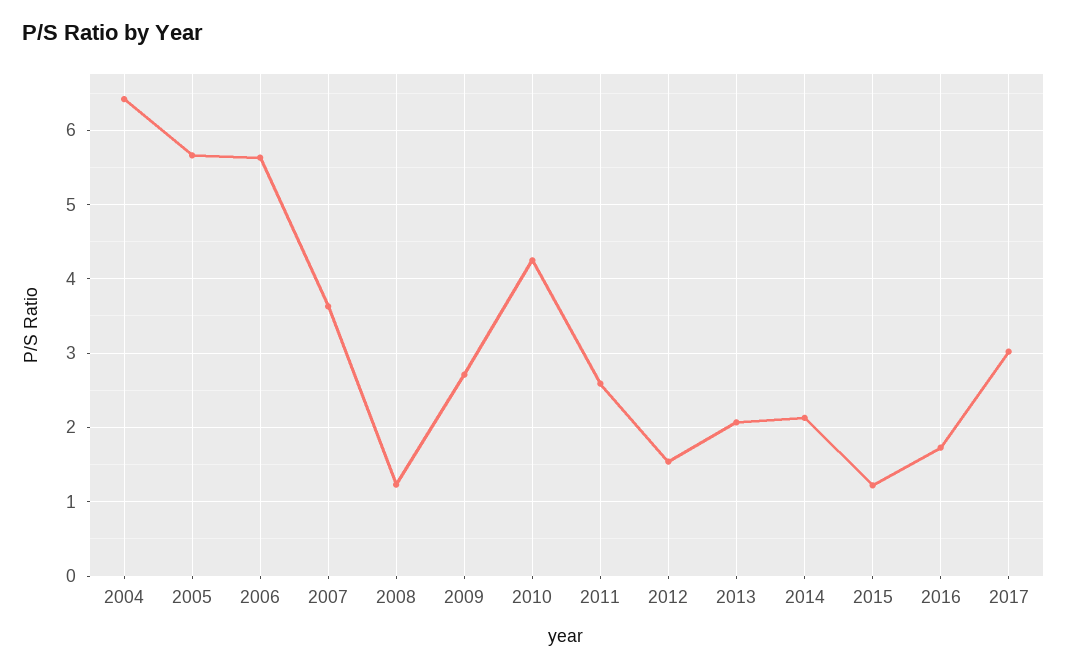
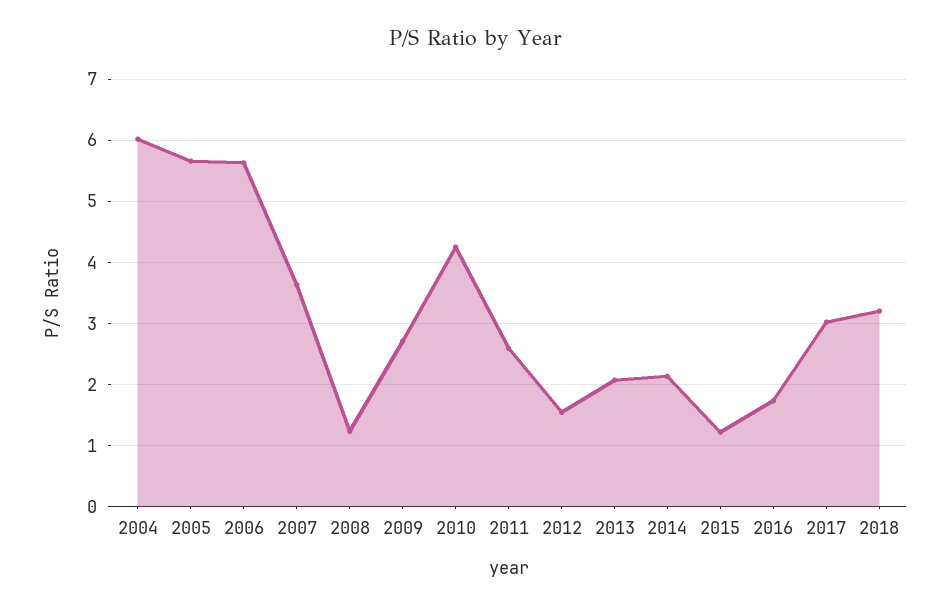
2004: 6.4 -> 6
2018: none -> 3.2

